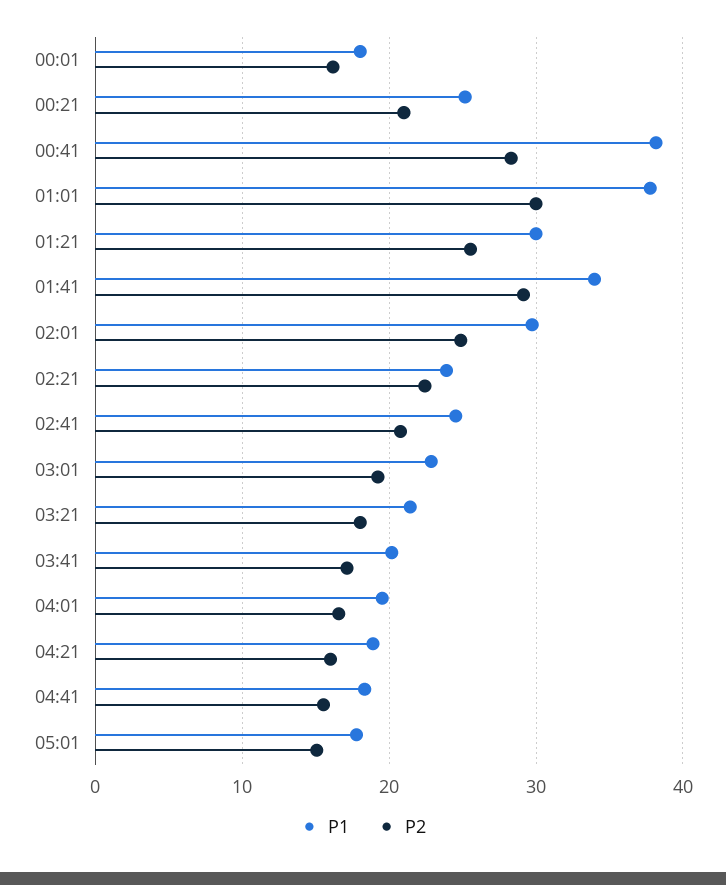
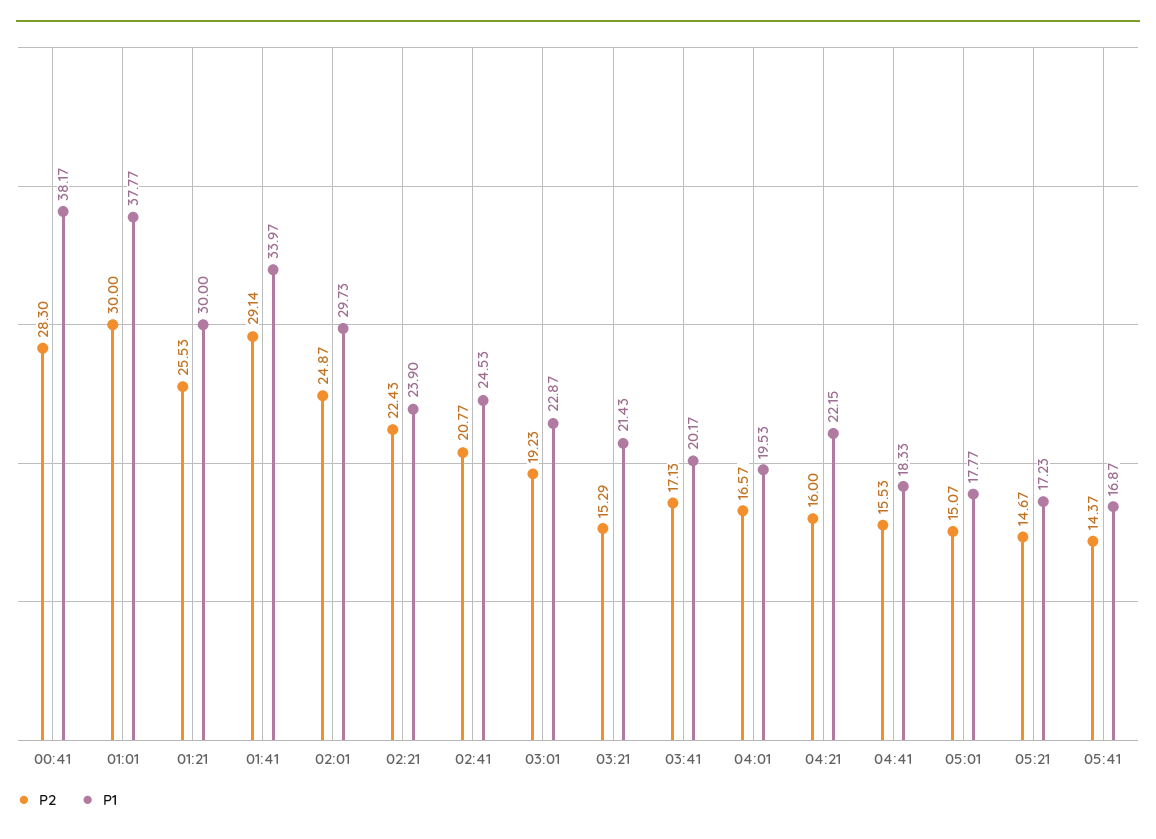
P1, 00:01: 18 -> none
P2, 00:01: 16 -> none
P1, 00:21: 25 -> none
P2, 00:21: 21 -> none
P2, 03:21: 18 -> 15.29
P1, 04:21: 19 -> 22.15
P2, 05:21: none -> 14.67
P1, 05:21: none -> 17.23
P2, 05:41: none -> 14.37
P1, 05:41: none -> 16.87

